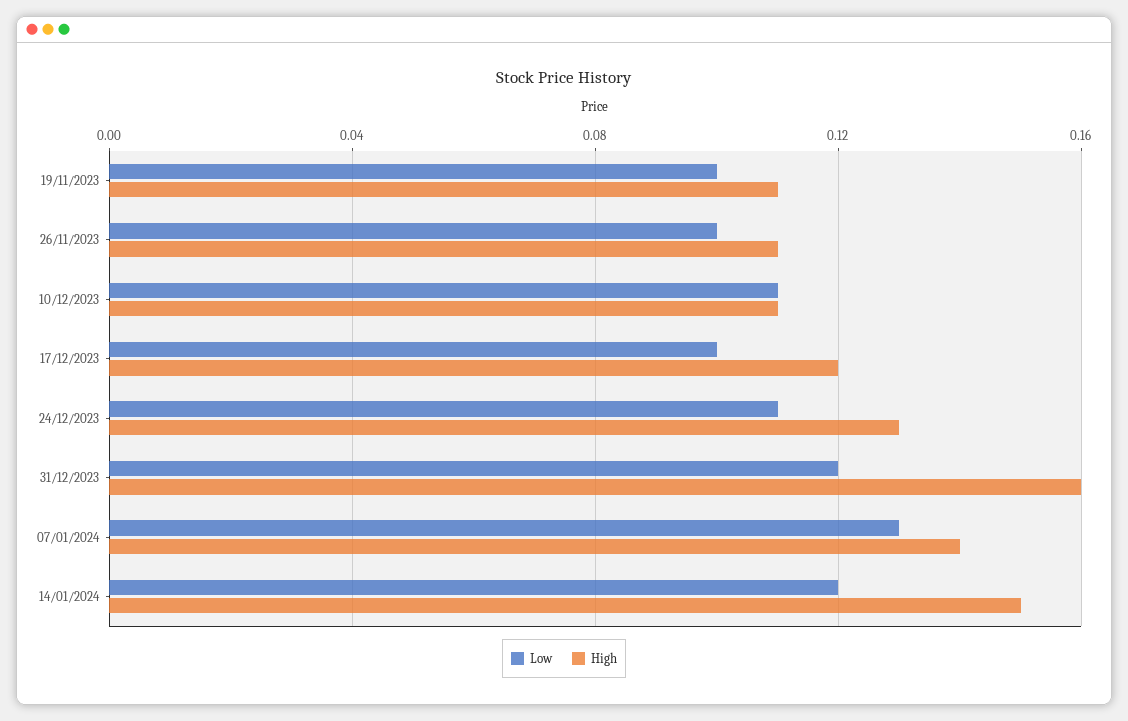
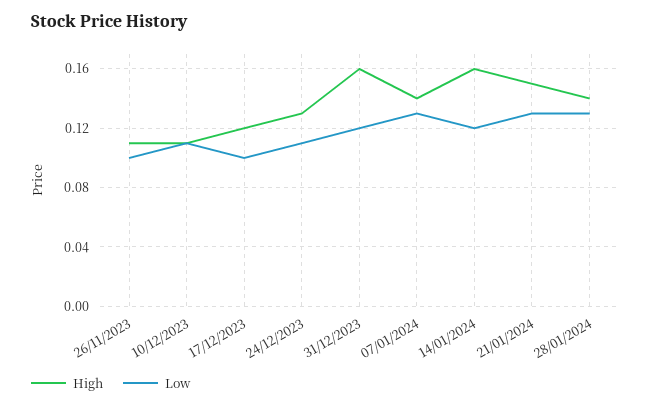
Low, 19/11/2023: 0.1 -> none
High, 19/11/2023: 0.11 -> none
High, 14/01/2024: 0.15 -> 0.16
High, 21/01/2024: none -> 0.15
Low, 21/01/2024: none -> 0.13
High, 28/01/2024: none -> 0.14
Low, 28/01/2024: none -> 0.13

